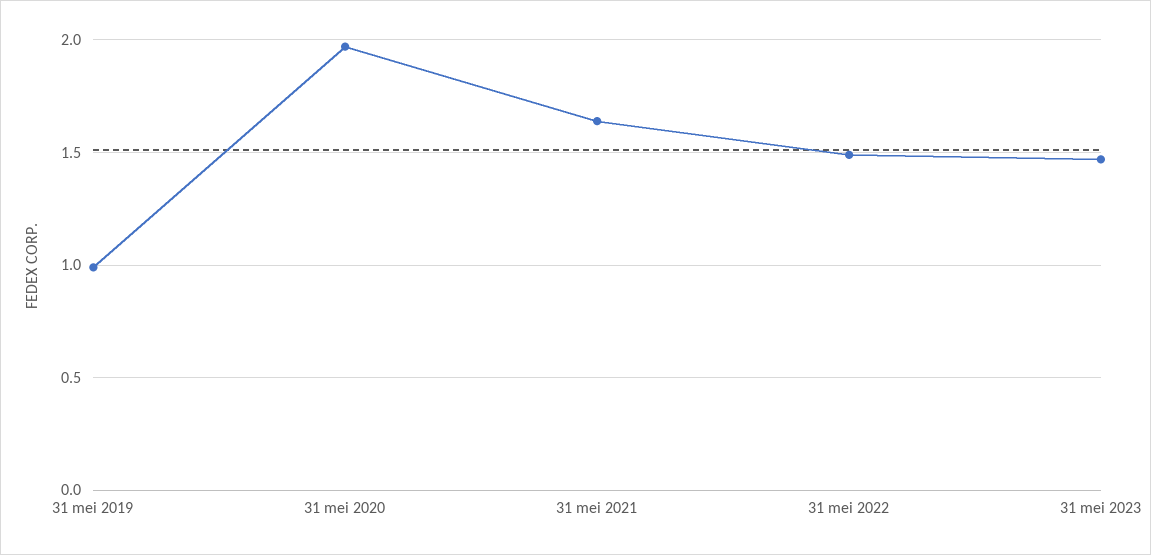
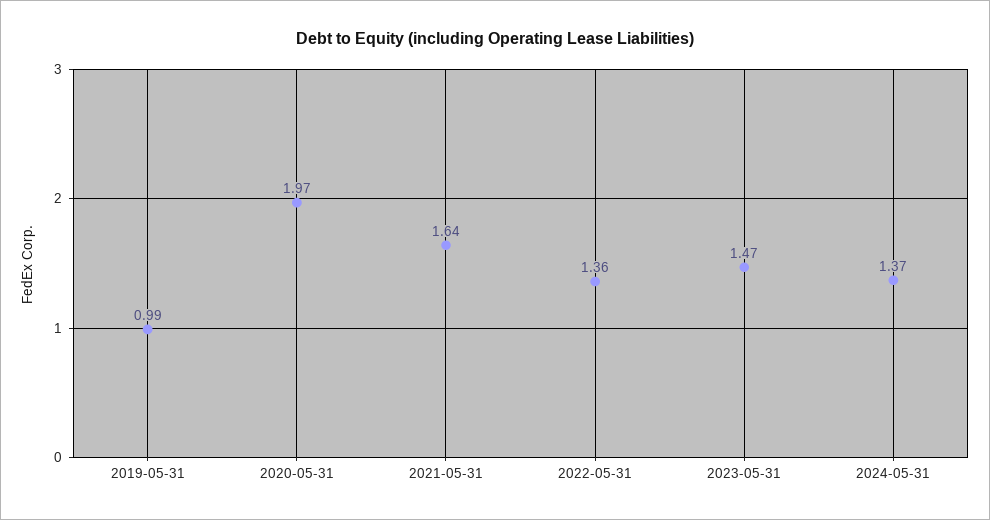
31 mei 2022: 1.5 -> 1.36
2024-05-31: none -> 1.37

